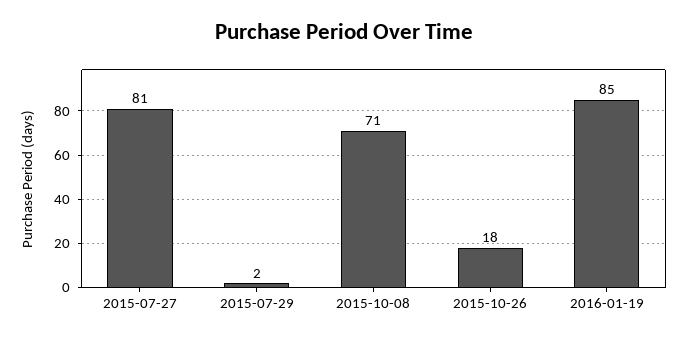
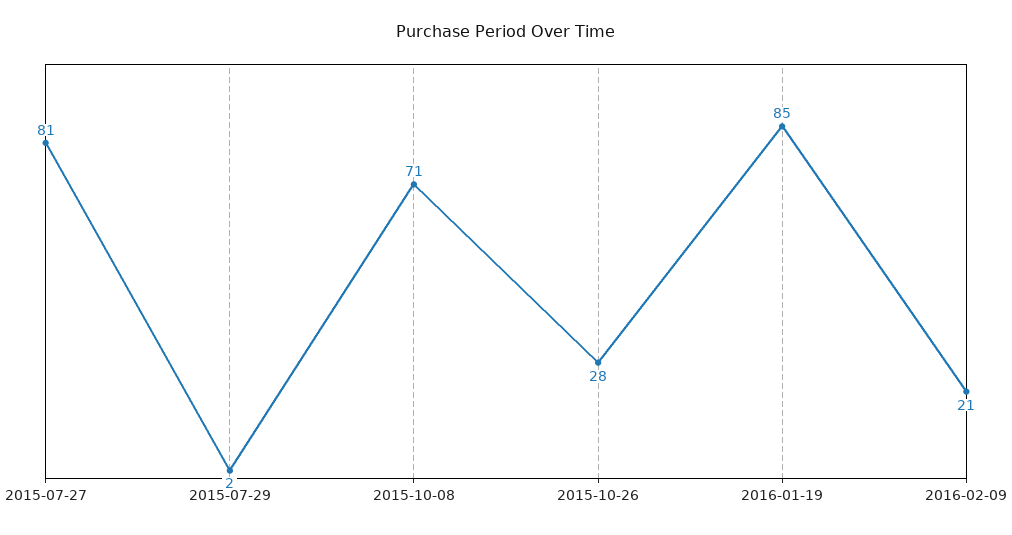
2015-10-26: 18 -> 28
2016-02-09: none -> 21

